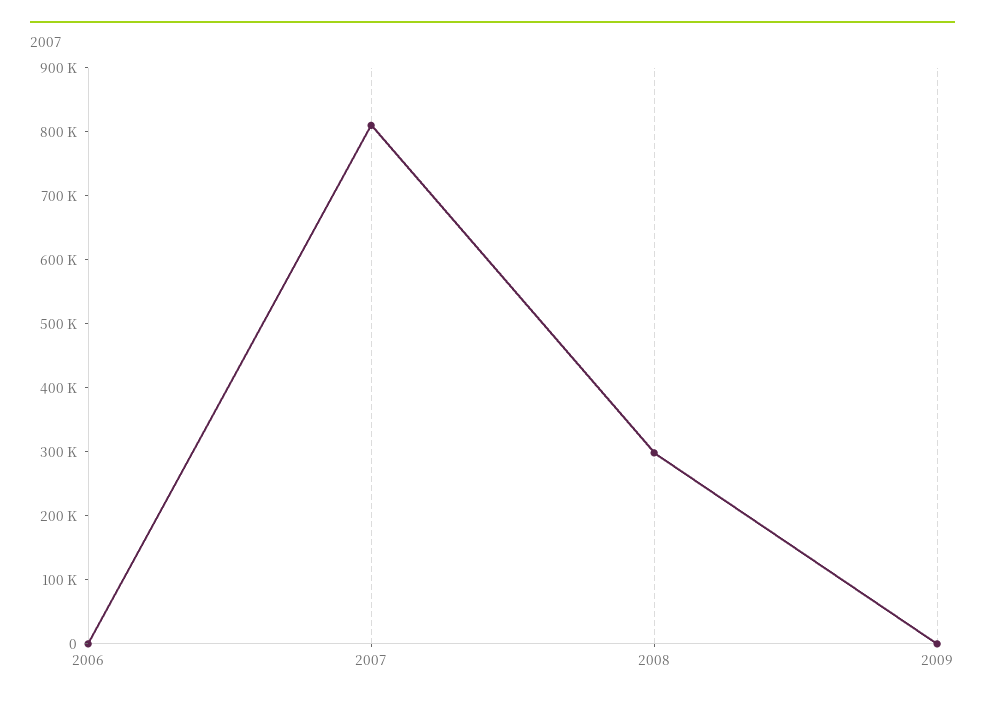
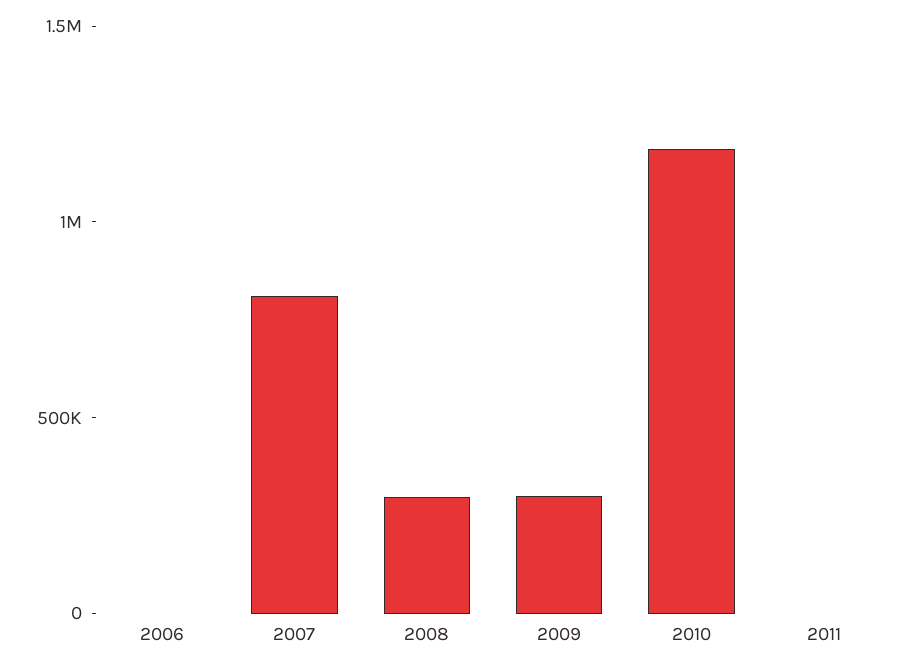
2009: 0 -> 300000
2010: none -> 1200000
2011: none -> 0

